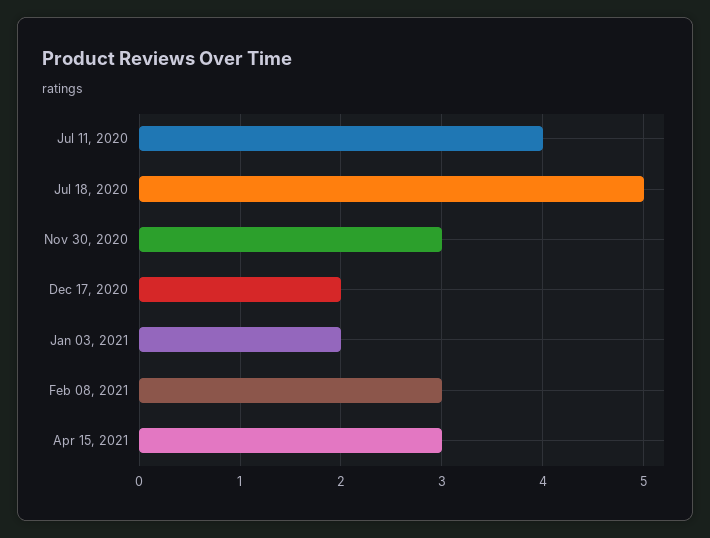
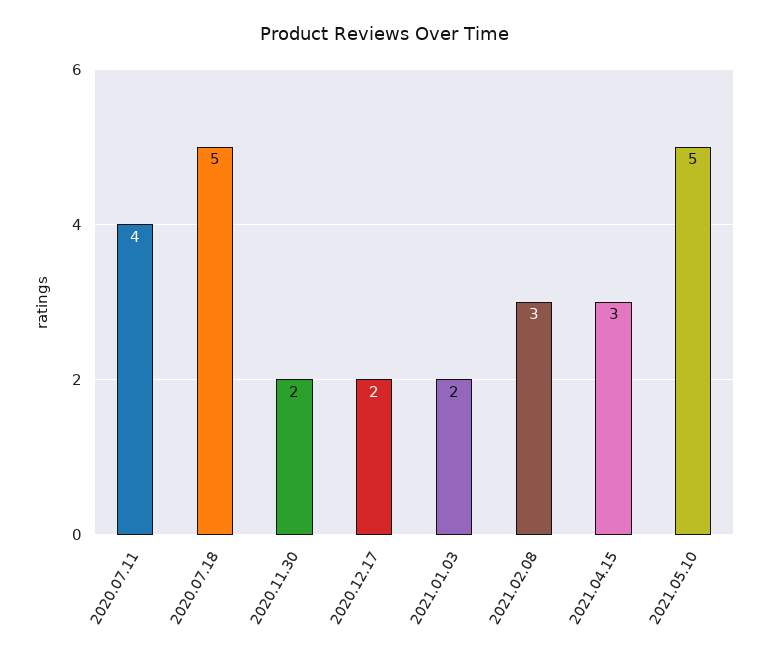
Nov 30, 2020: 3 -> 2
2021.05.10: none -> 5

